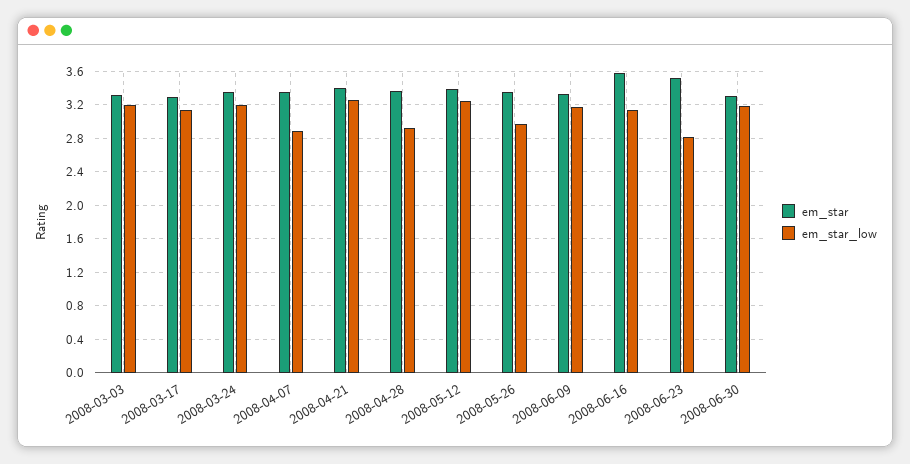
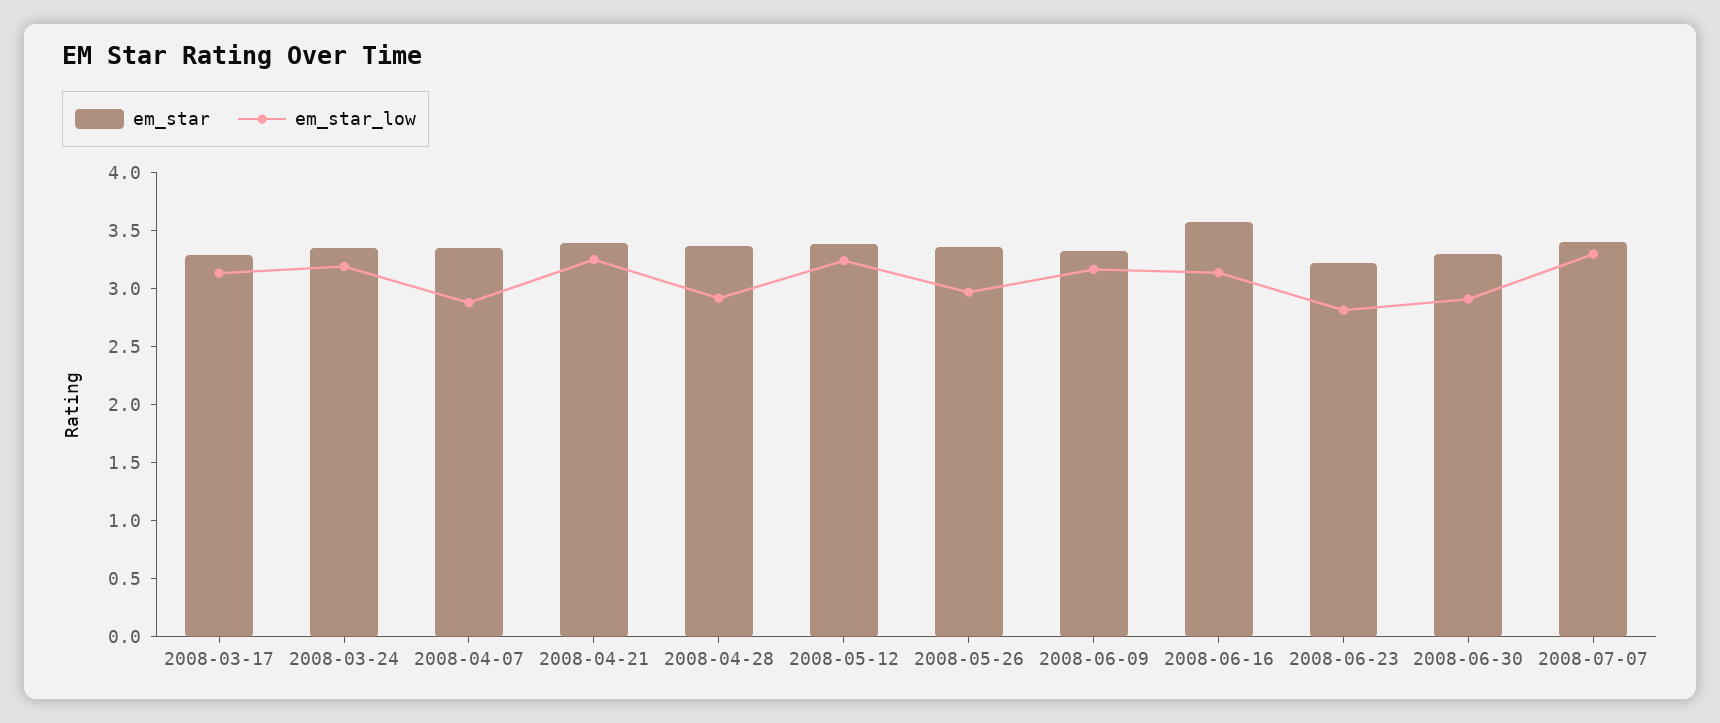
em_star, 2008-03-03: 3.3 -> none
em_star_low, 2008-03-03: 3.2 -> none
em_star, 2008-06-23: 3.5 -> 3.2
em_star_low, 2008-06-30: 3.2 -> 2.9
em_star, 2008-07-07: none -> 3.4
em_star_low, 2008-07-07: none -> 3.3

